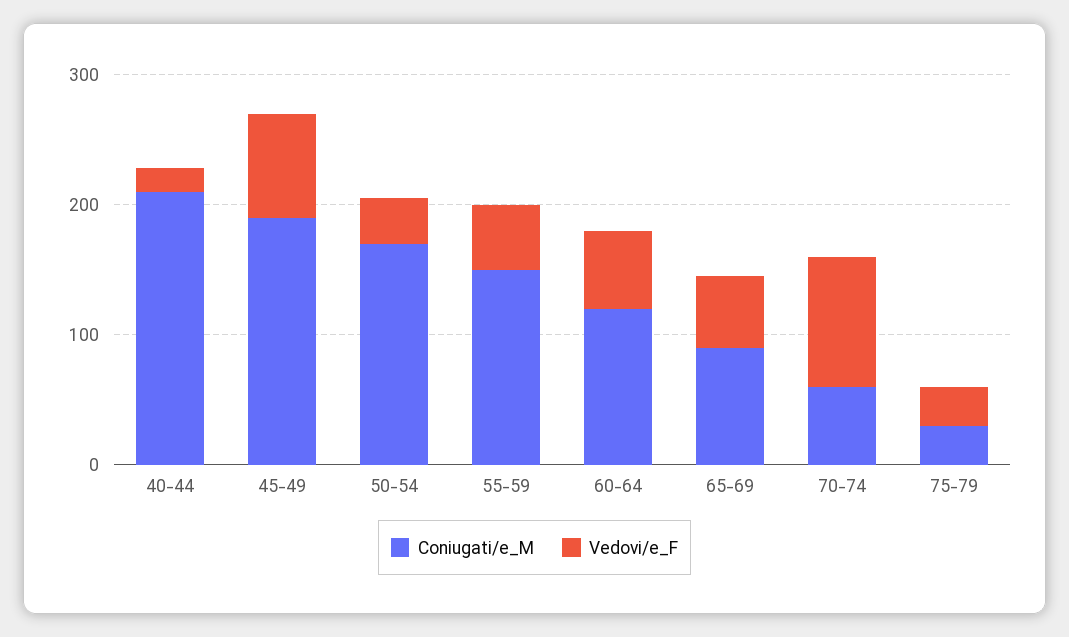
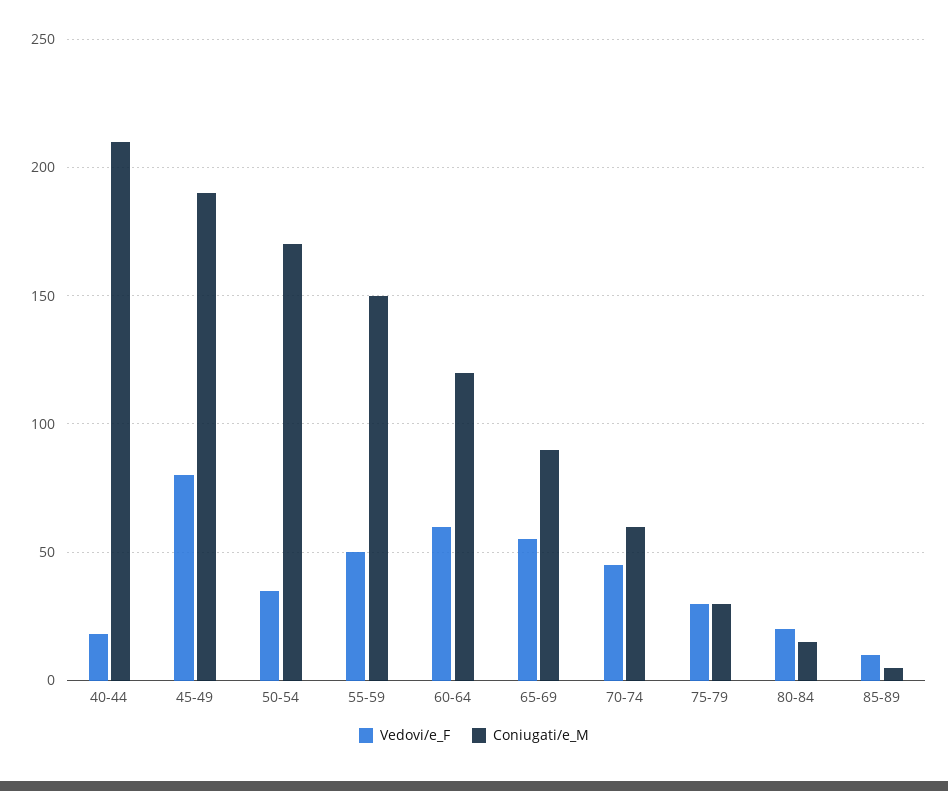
Vedovi/e_F, 70-74: 100 -> 45
Vedovi/e_F, 80-84: none -> 20
Coniugati/e_M, 80-84: none -> 15
Vedovi/e_F, 85-89: none -> 10
Coniugati/e_M, 85-89: none -> 5

